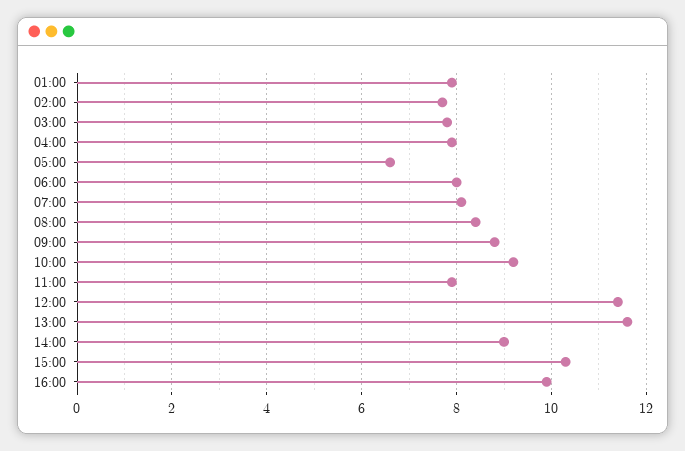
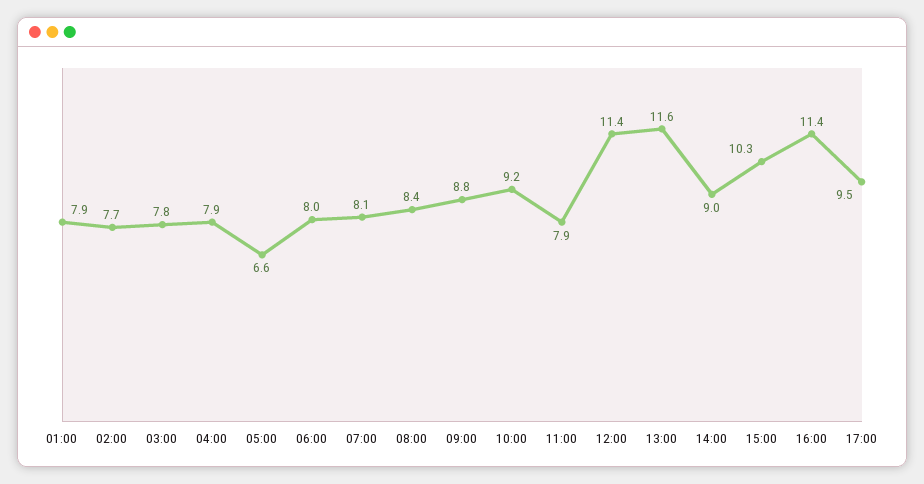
16:00: 10 -> 11.4
17:00: none -> 9.5

